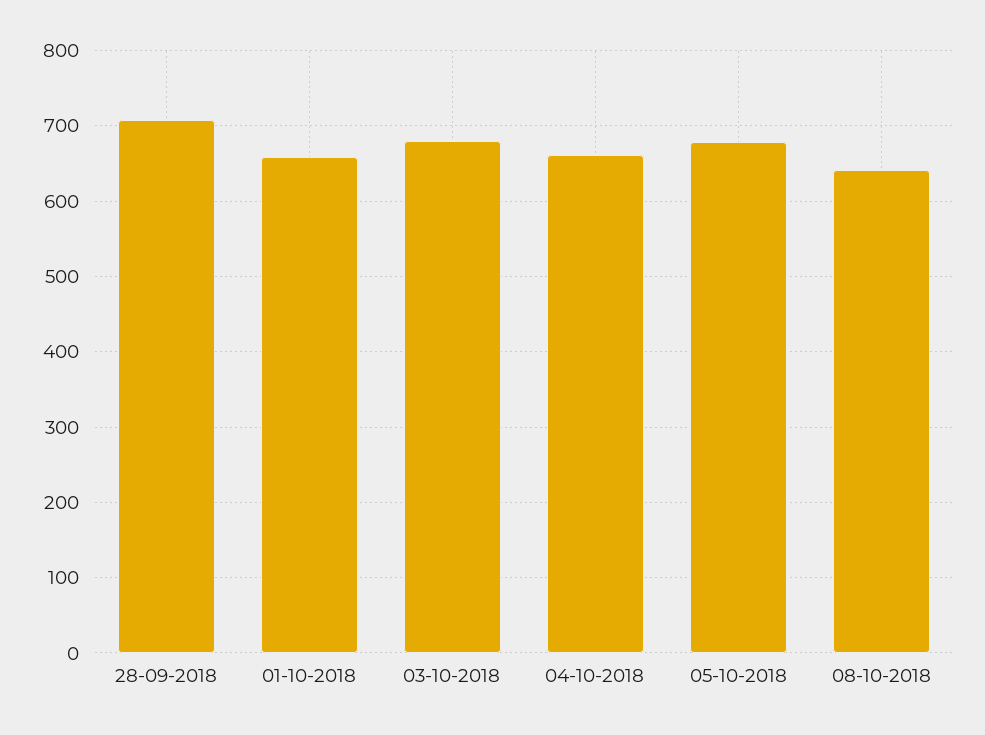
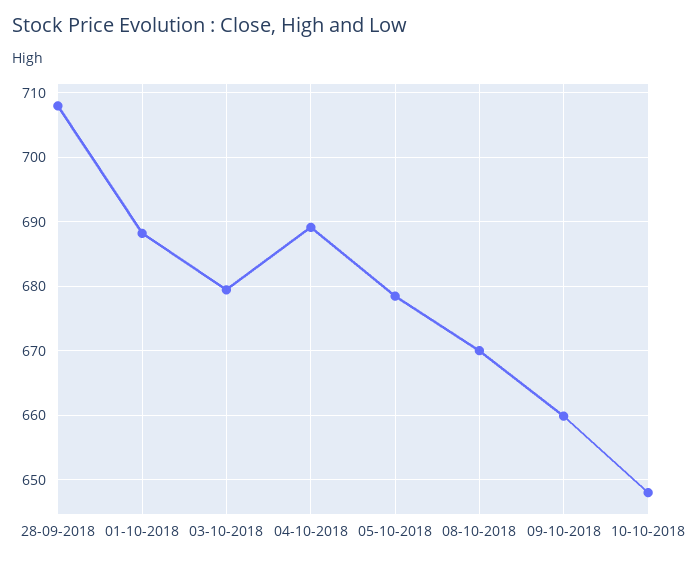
01-10-2018: 660 -> 688
04-10-2018: 660 -> 689
08-10-2018: 640 -> 670
09-10-2018: none -> 660
10-10-2018: none -> 648

